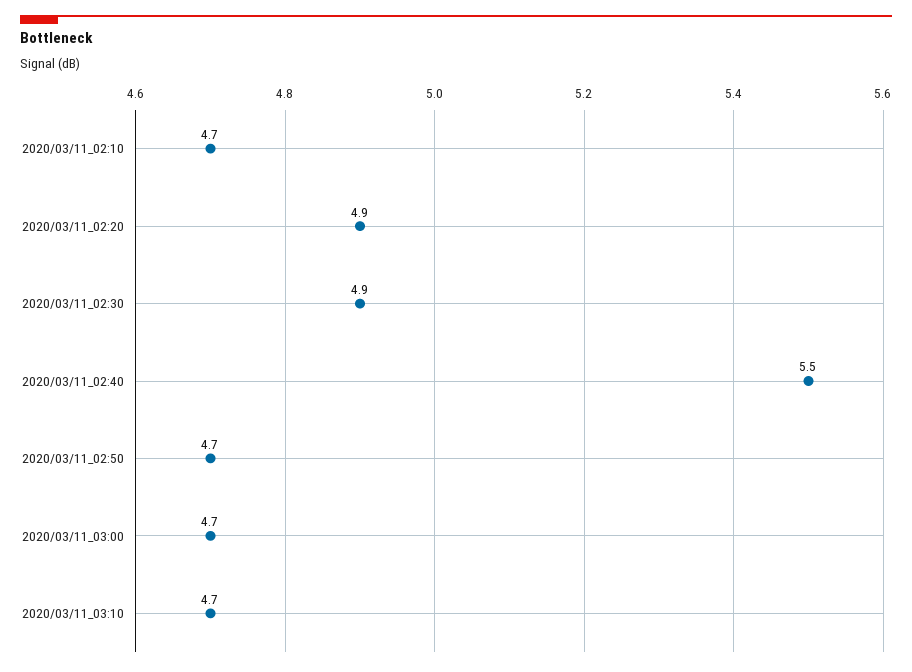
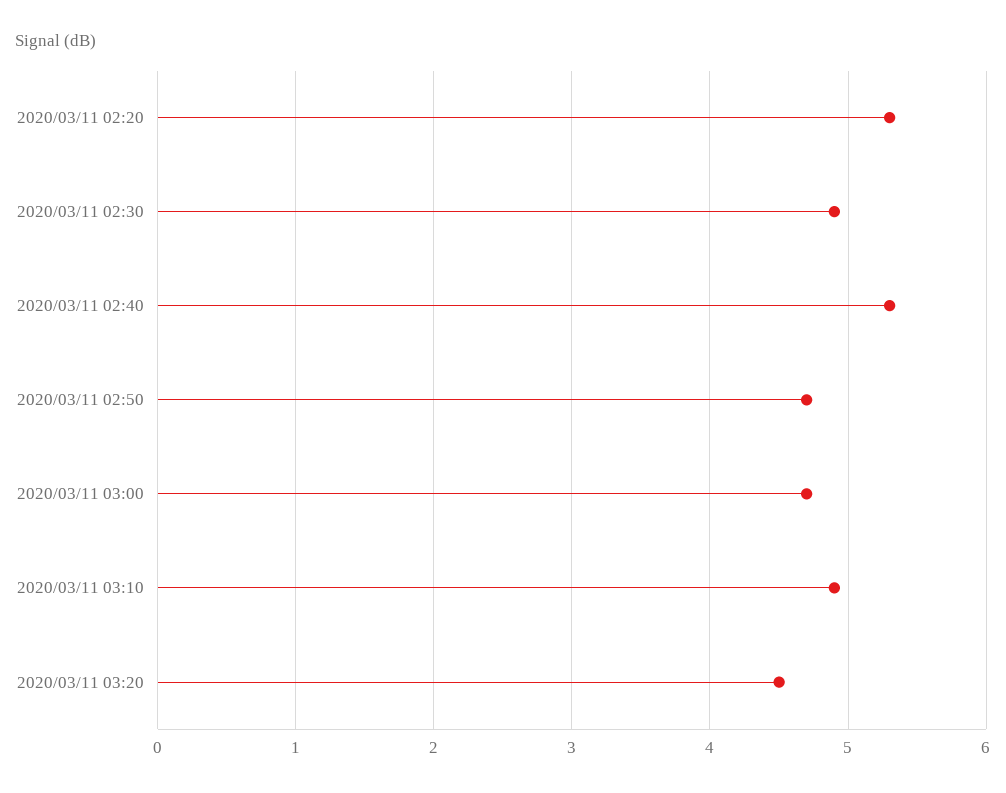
2020/03/11_02:10: 4.7 -> none
2020/03/11_02:20: 4.9 -> 5.3
2020/03/11_02:40: 5.5 -> 5.3
2020/03/11_03:10: 4.7 -> 4.9
2020/03/11 03:20: none -> 4.5

